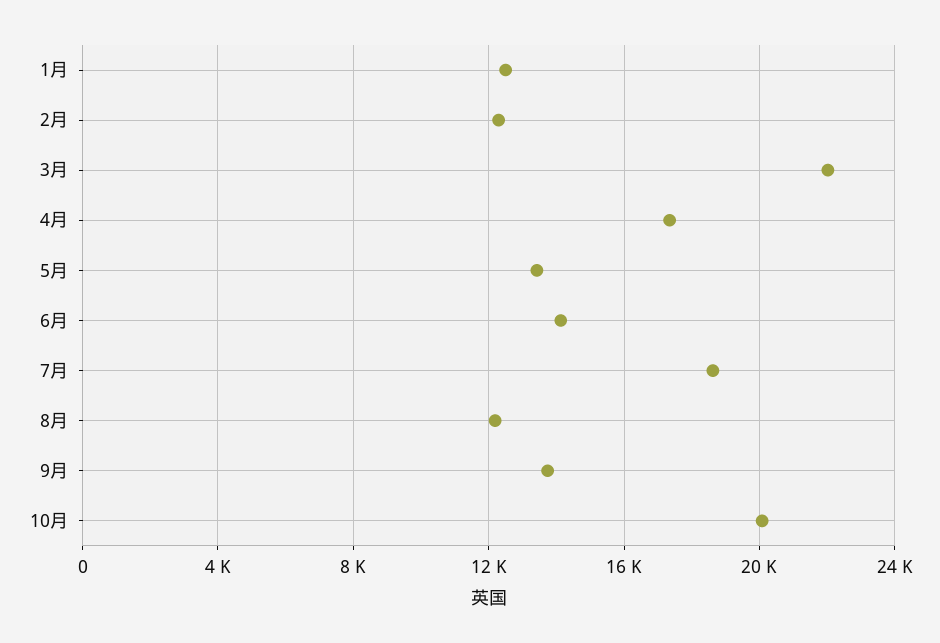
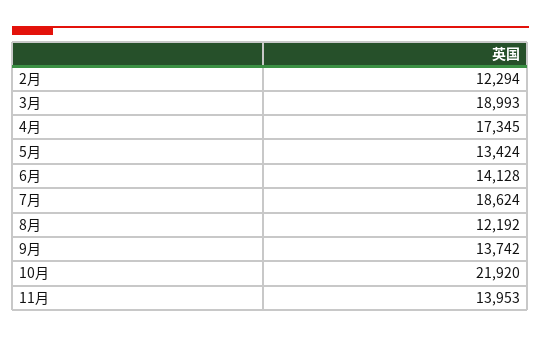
1月: 12500 -> none
3月: 22000 -> 18993
10月: 20000 -> 21920
11月: none -> 13953

